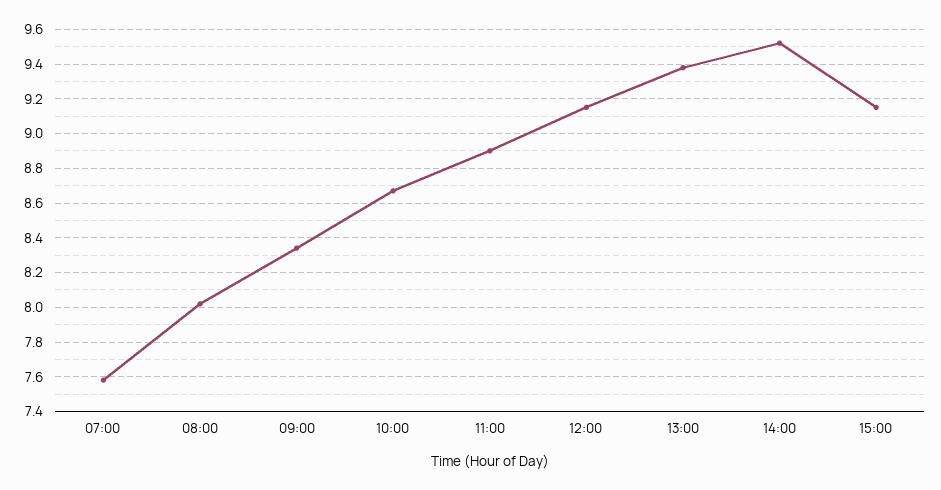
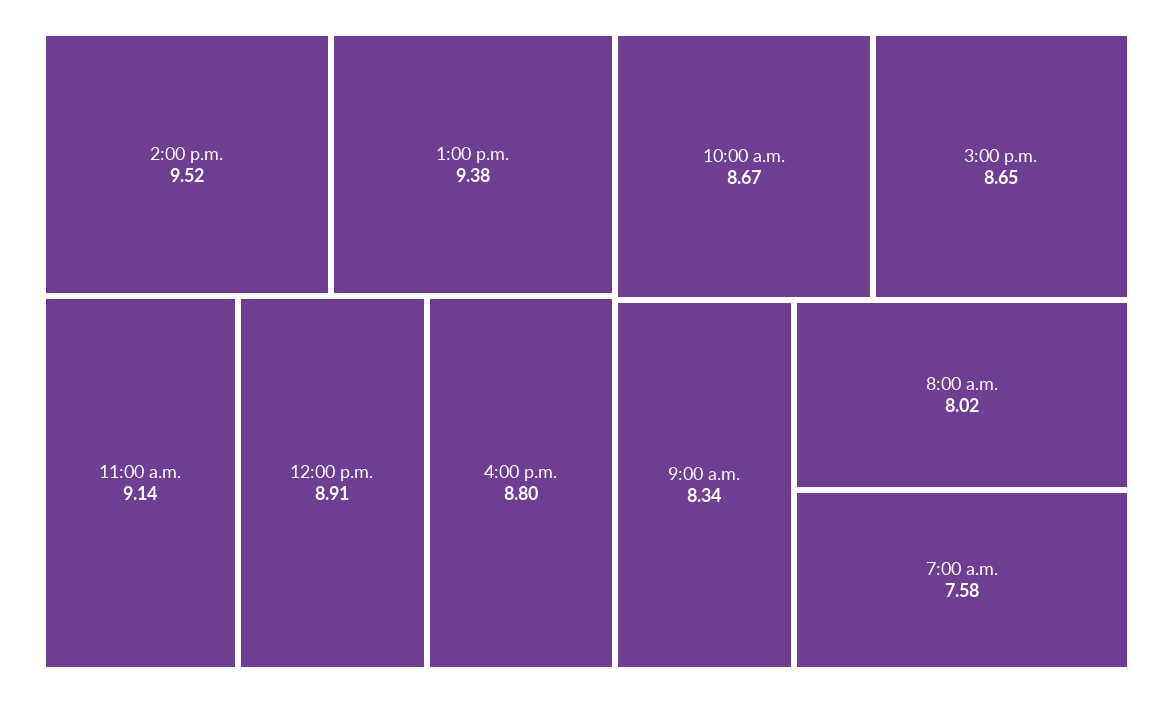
11:00: 8.9 -> 9.14
12:00: 9.15 -> 8.91
15:00: 9.15 -> 8.65
4:00 p.m.: none -> 8.8

